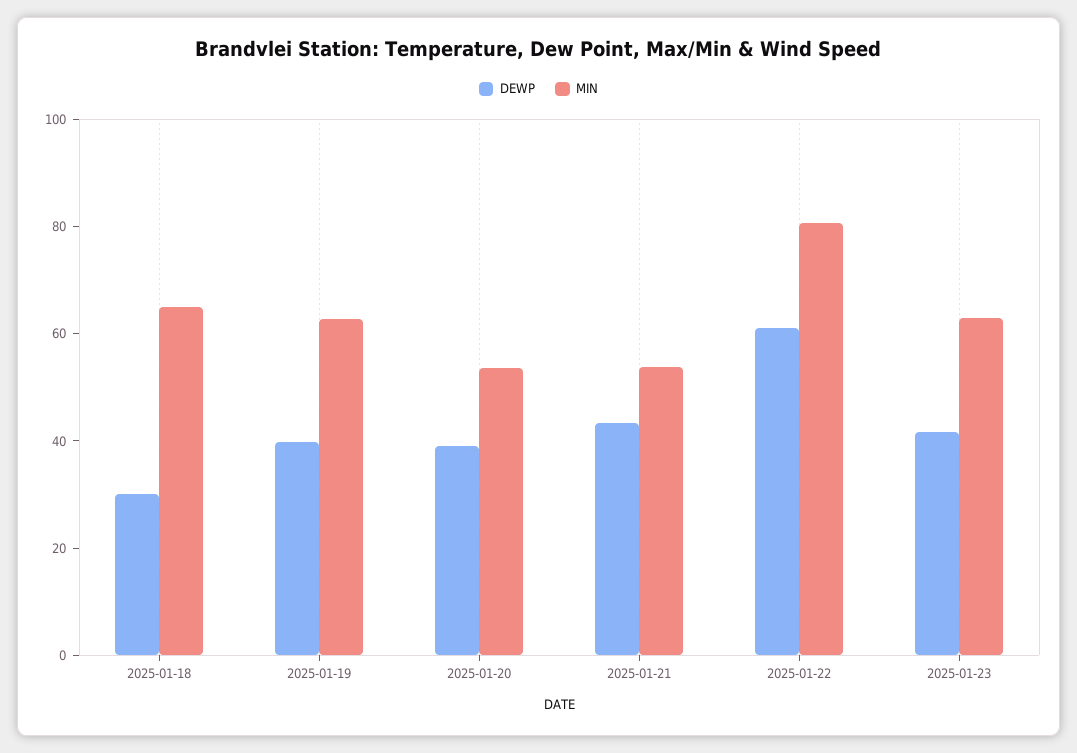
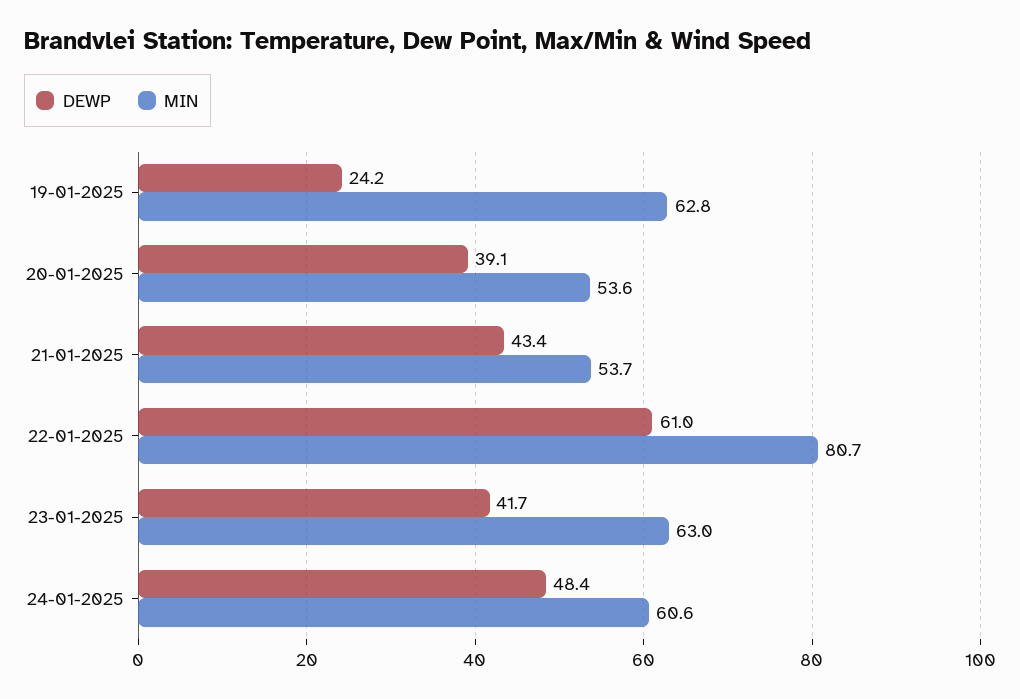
DEWP, 2025-01-18: 30 -> none
MIN, 2025-01-18: 65 -> none
DEWP, 2025-01-19: 40 -> 24.2
DEWP, 24-01-2025: none -> 48.4
MIN, 24-01-2025: none -> 60.6

